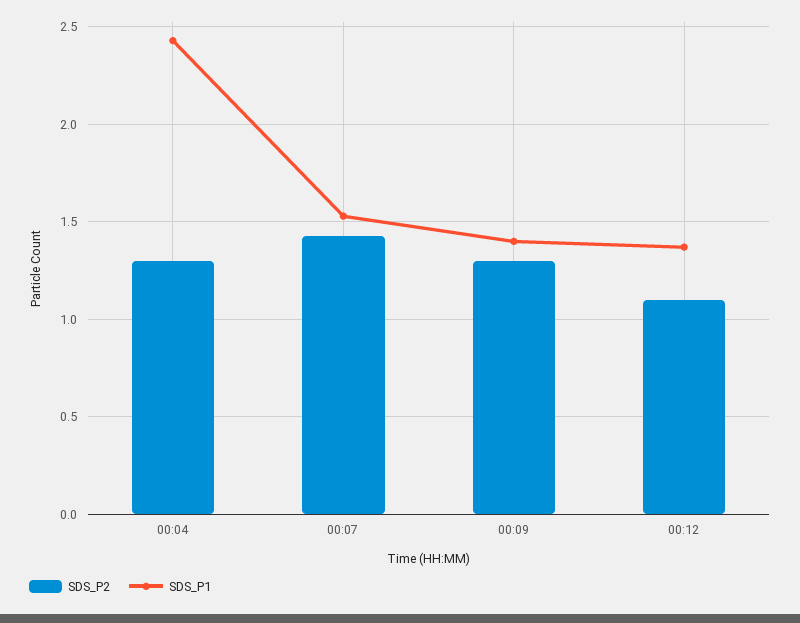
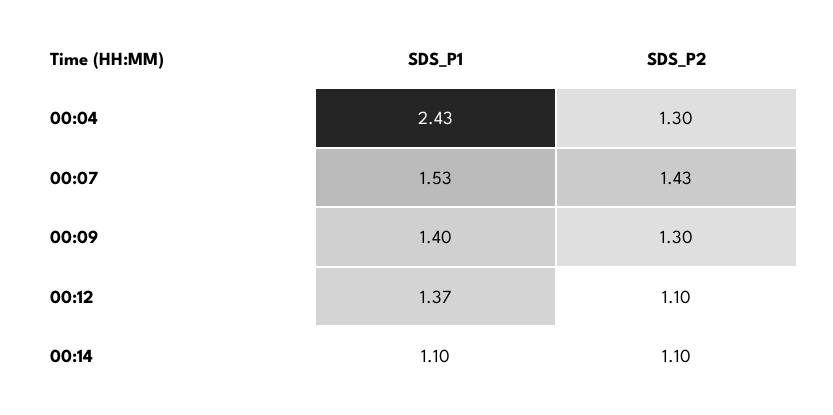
SDS_P1, 00:14: none -> 1.1
SDS_P2, 00:14: none -> 1.1

